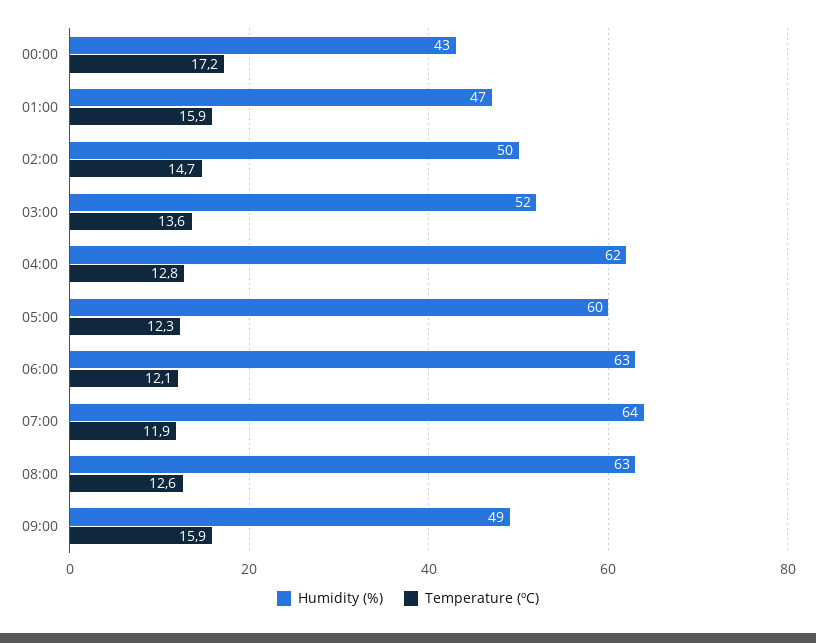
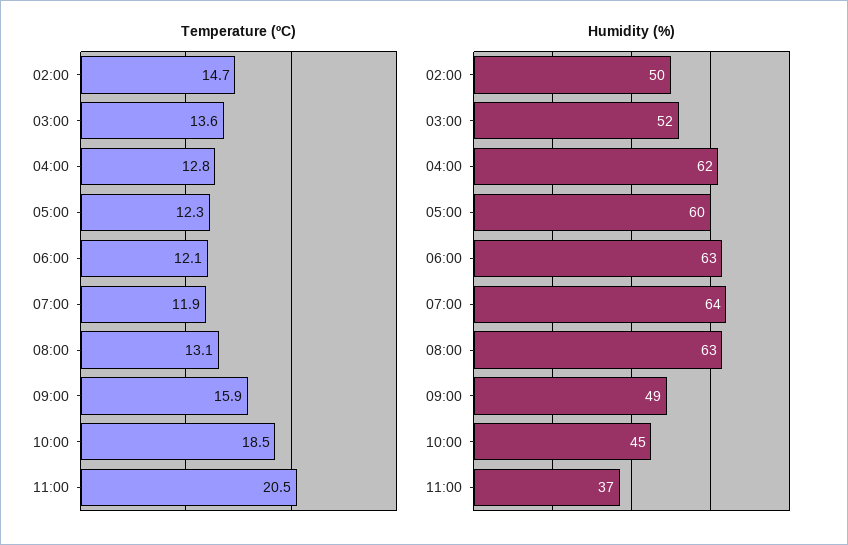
Humidity (%), 00:00: 43 -> none
Temperature (ºC), 00:00: 17.2 -> none
Humidity (%), 01:00: 47 -> none
Temperature (ºC), 01:00: 15.9 -> none
Temperature (ºC), 08:00: 12.6 -> 13.1
Temperature (ºC), 10:00: none -> 18.5
Temperature (ºC), 11:00: none -> 20.5
Humidity (%), 10:00: none -> 45
Humidity (%), 11:00: none -> 37

